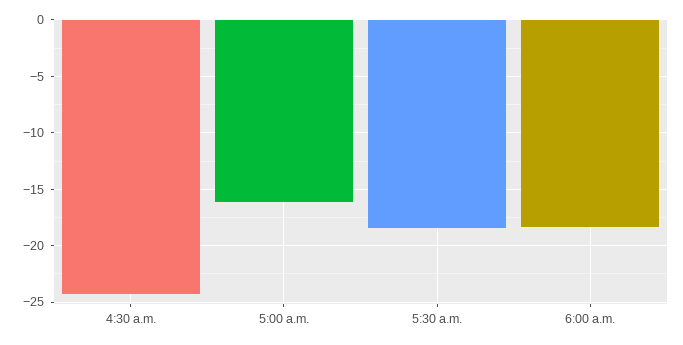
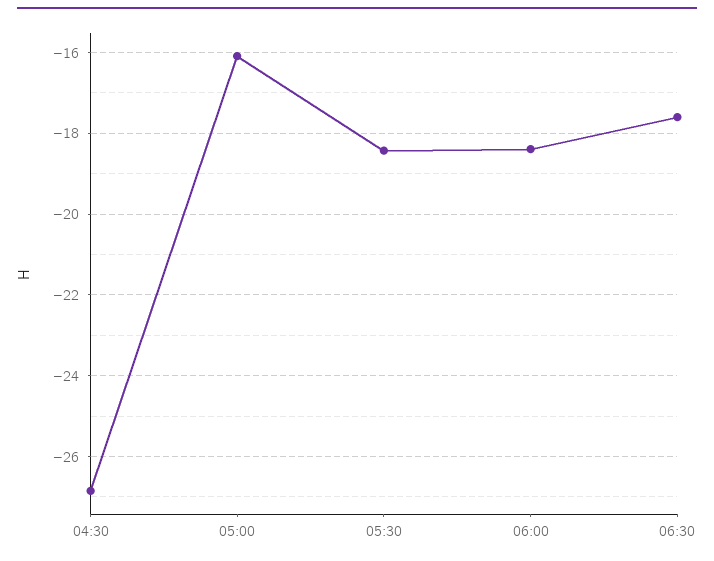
4:30 a.m.: -24 -> -26.8
06:30: none -> -17.6

